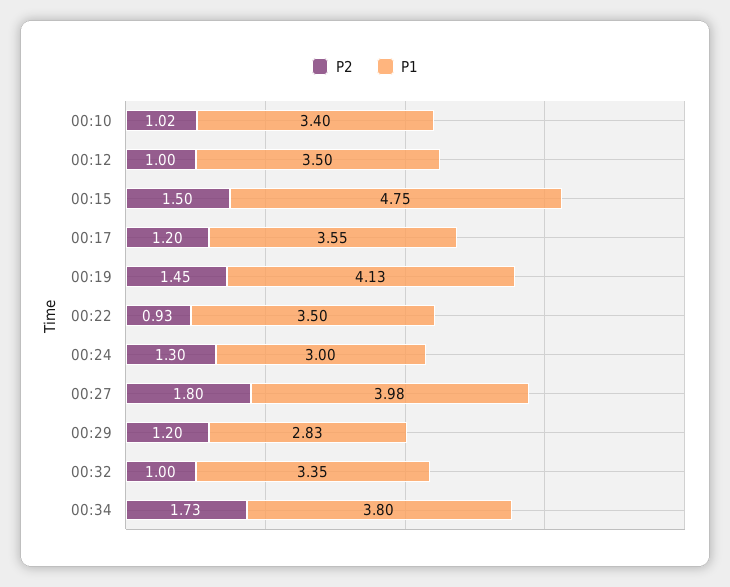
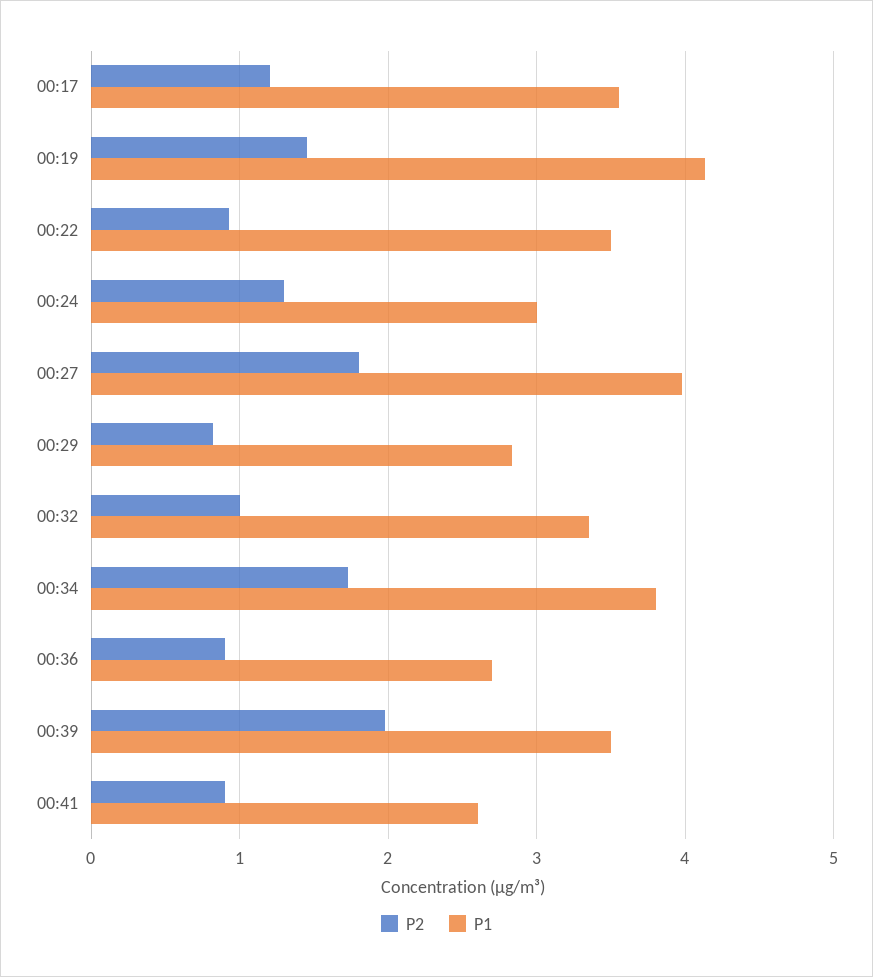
P2, 00:10: 1.02 -> none
P1, 00:10: 3.4 -> none
P2, 00:12: 1 -> none
P1, 00:12: 3.5 -> none
P2, 00:15: 1.5 -> none
P1, 00:15: 4.75 -> none
P2, 00:29: 1.2 -> 0.8
P2, 00:36: none -> 0.9
P1, 00:36: none -> 2.7
P2, 00:39: none -> 2
P1, 00:39: none -> 3.5
P2, 00:41: none -> 0.9
P1, 00:41: none -> 2.6

